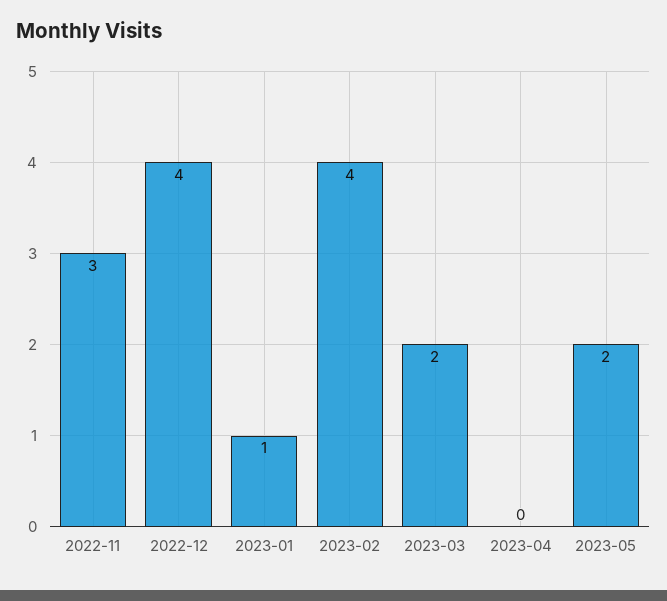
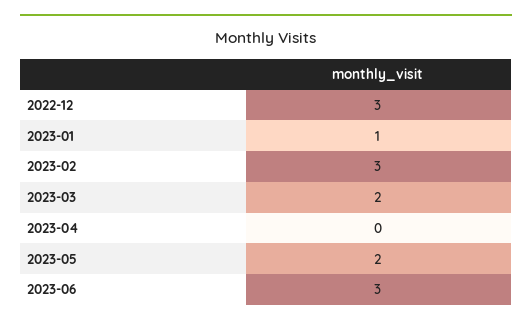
2022-11: 3 -> none
2022-12: 4 -> 3
2023-02: 4 -> 3
2023-06: none -> 3

